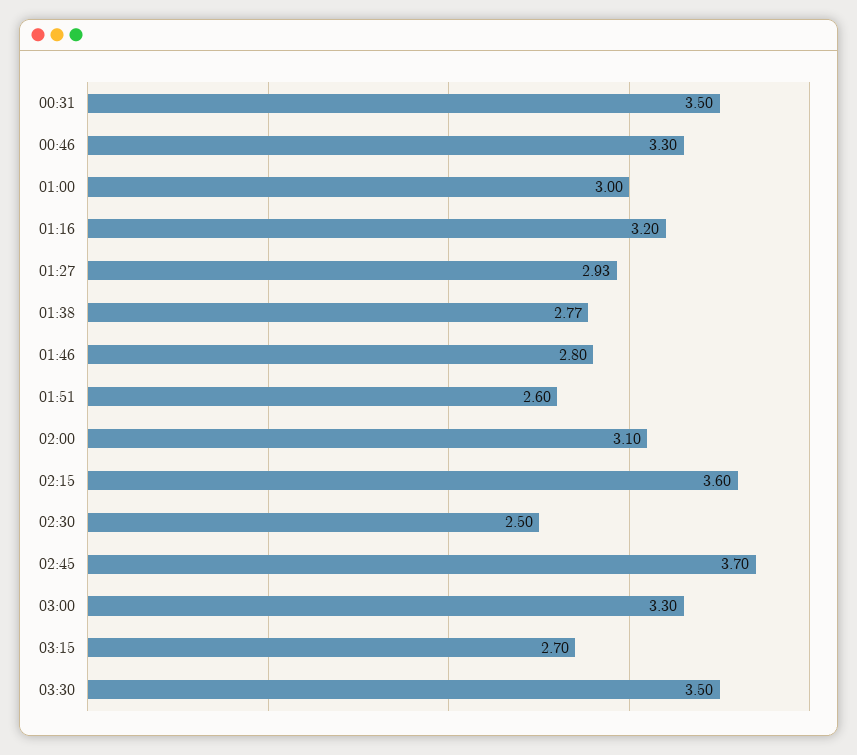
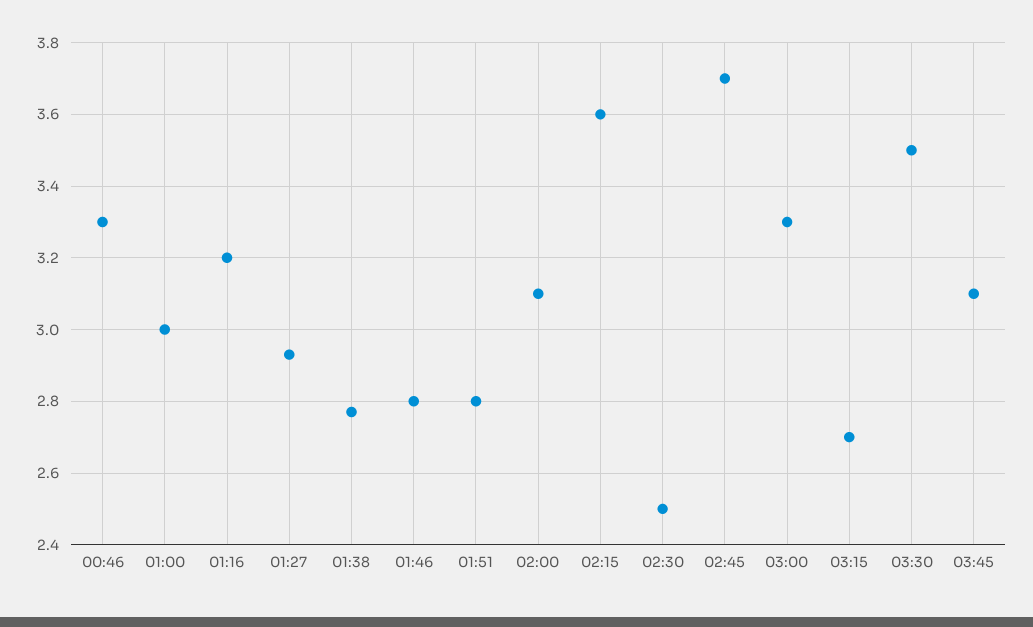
00:31: 3.5 -> none
01:51: 2.6 -> 2.8
03:45: none -> 3.1

